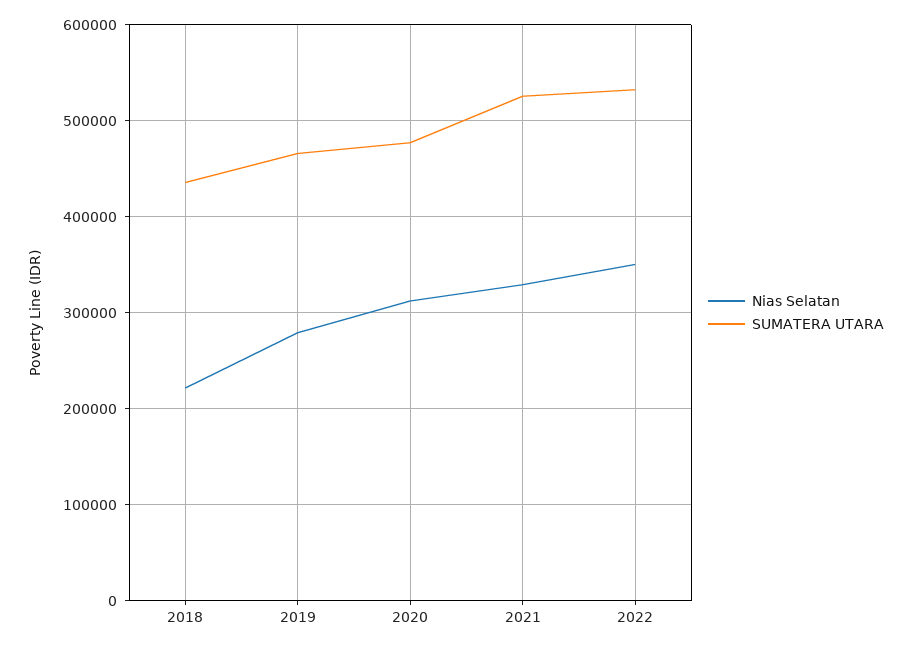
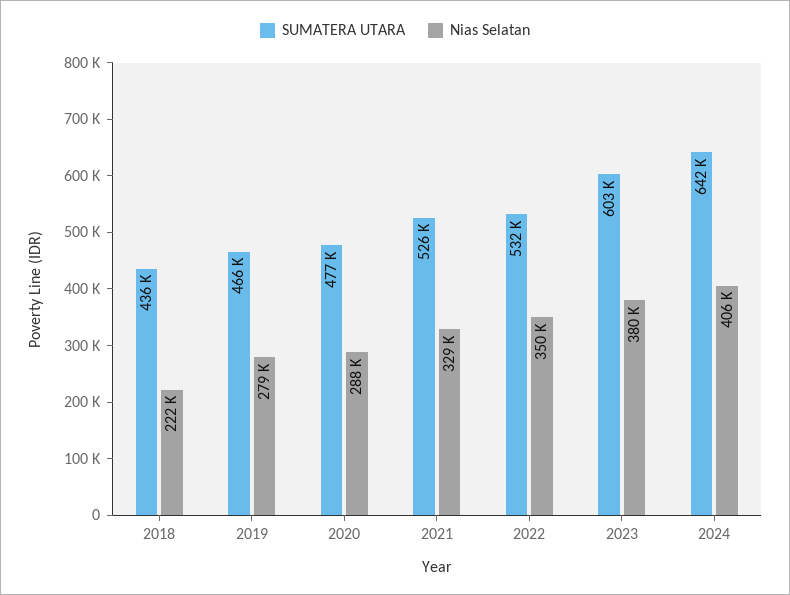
Nias Selatan, 2020: 310000 -> 288000
SUMATERA UTARA, 2023: none -> 603000
Nias Selatan, 2023: none -> 380000
SUMATERA UTARA, 2024: none -> 642000
Nias Selatan, 2024: none -> 406000

